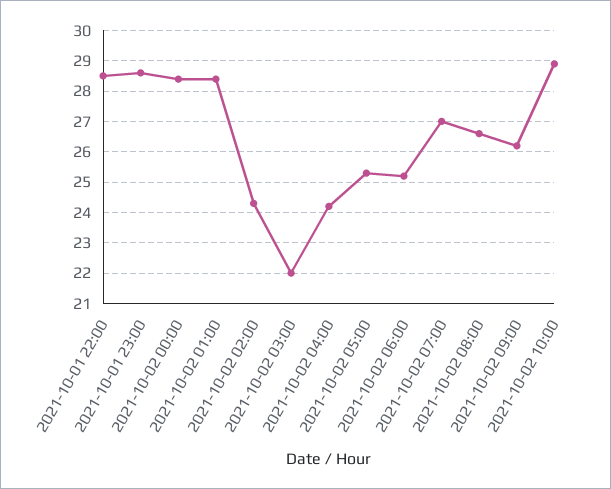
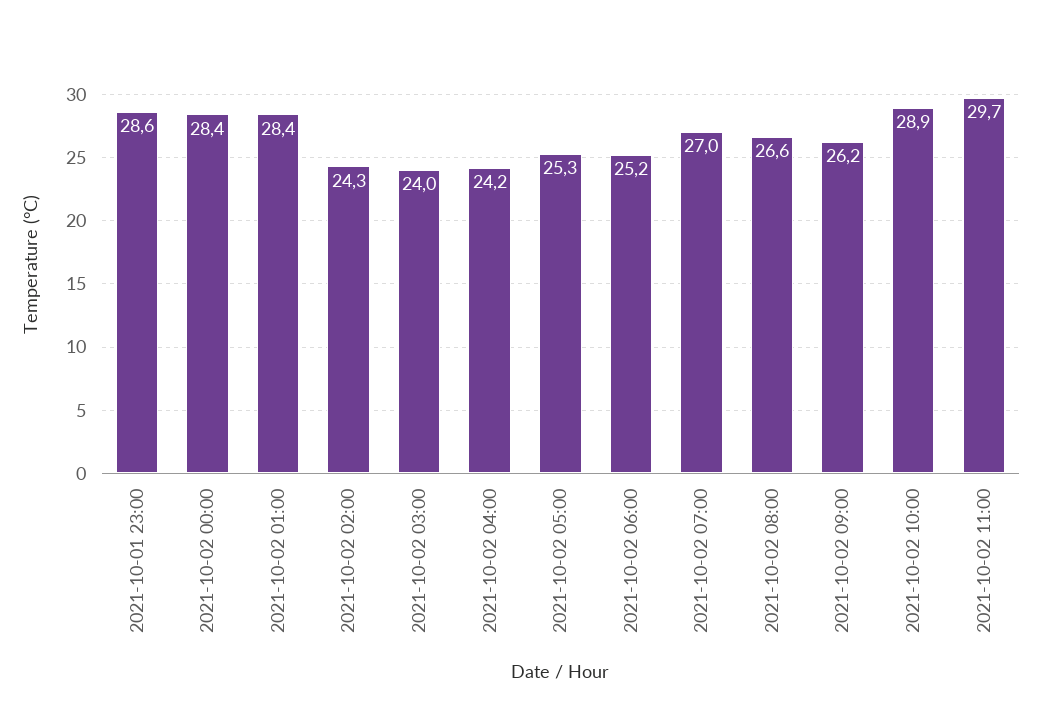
2021-10-01 22:00: 28.5 -> none
2021-10-02 03:00: 22 -> 24
2021-10-02 11:00: none -> 29.7

